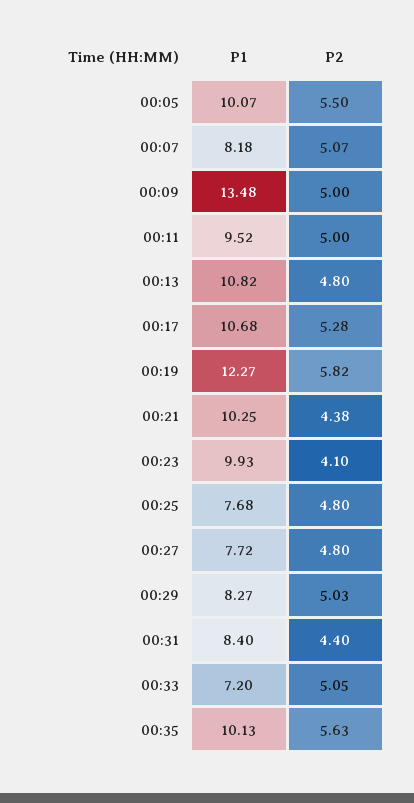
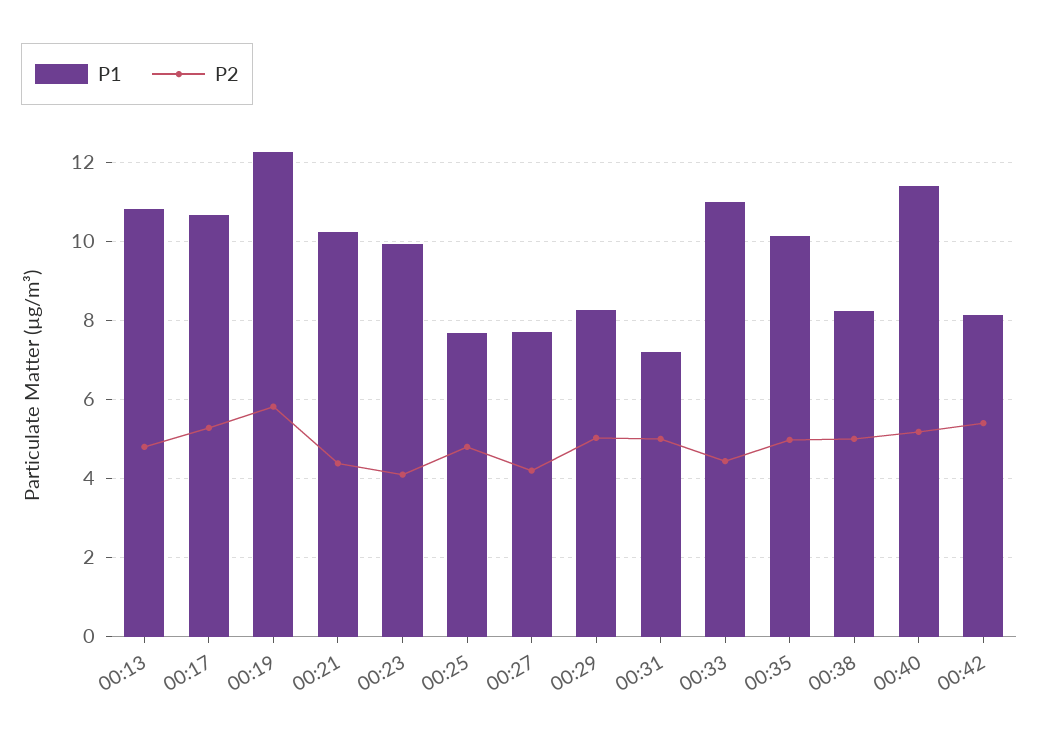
P1, 00:05: 10.07 -> none
P2, 00:05: 5.5 -> none
P1, 00:07: 8.18 -> none
P2, 00:07: 5.07 -> none
P1, 00:09: 13.48 -> none
P2, 00:09: 5 -> none
P1, 00:11: 9.52 -> none
P2, 00:11: 5 -> none
P2, 00:27: 4.8 -> 4.2
P1, 00:31: 8.4 -> 7.2
P2, 00:31: 4.4 -> 5
P1, 00:33: 7.2 -> 11
P2, 00:33: 5.05 -> 4.4
P2, 00:35: 5.63 -> 5
P1, 00:38: none -> 8.2
P2, 00:38: none -> 5
P1, 00:40: none -> 11.4
P2, 00:40: none -> 5.2
P1, 00:42: none -> 8.2
P2, 00:42: none -> 5.4

